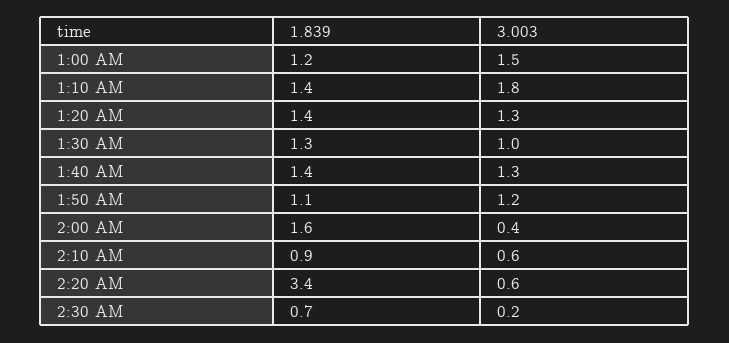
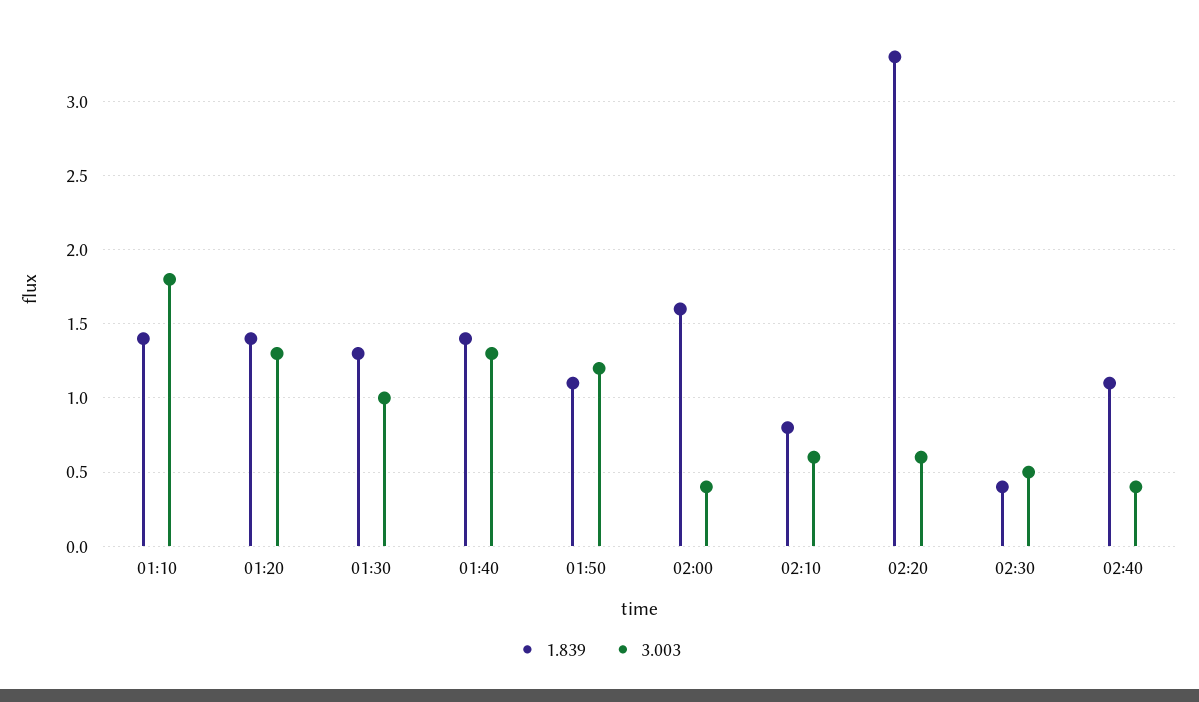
1.839, 1:00 AM: 1.2 -> none
3.003, 1:00 AM: 1.5 -> none
1.839, 2:10 AM: 0.9 -> 0.8
1.839, 2:20 AM: 3.4 -> 3.3
1.839, 2:30 AM: 0.7 -> 0.4
3.003, 2:30 AM: 0.2 -> 0.5
1.839, 02:40: none -> 1.1
3.003, 02:40: none -> 0.4

